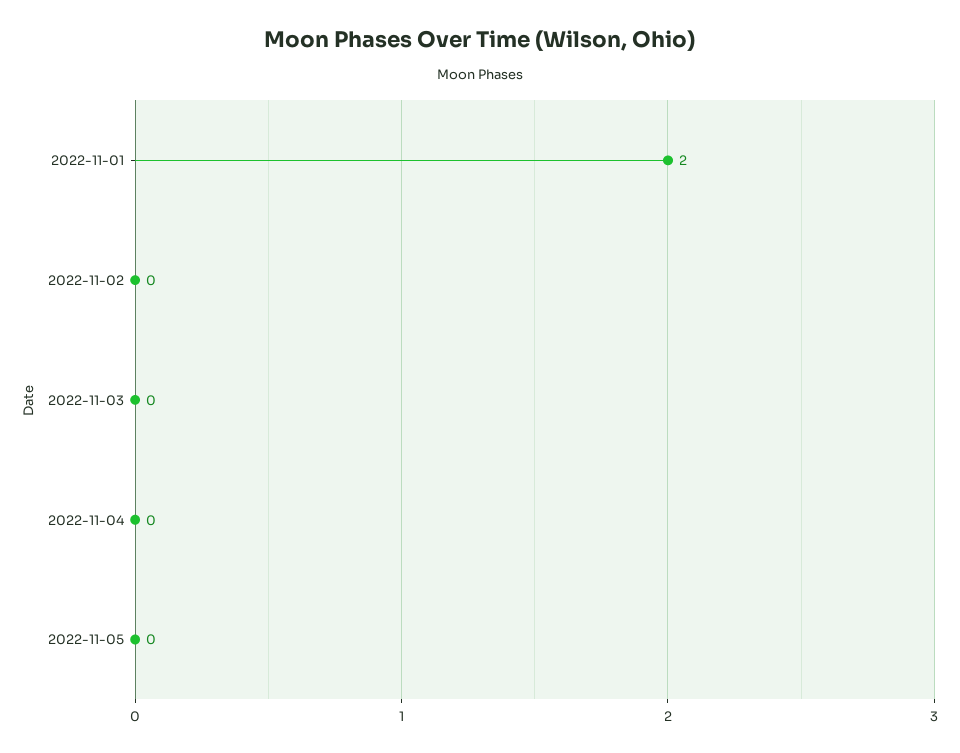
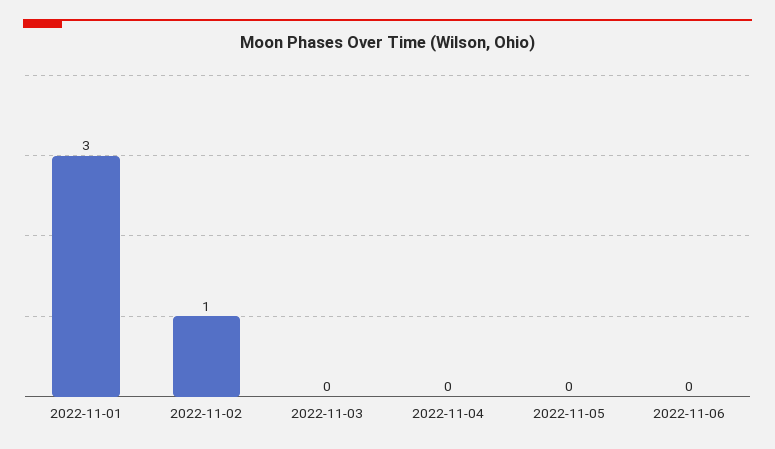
2022-11-01: 2 -> 3
2022-11-02: 0 -> 1
2022-11-06: none -> 0

